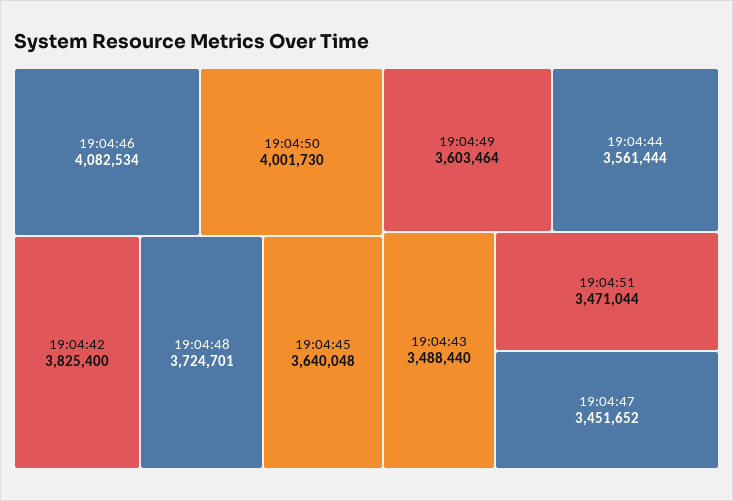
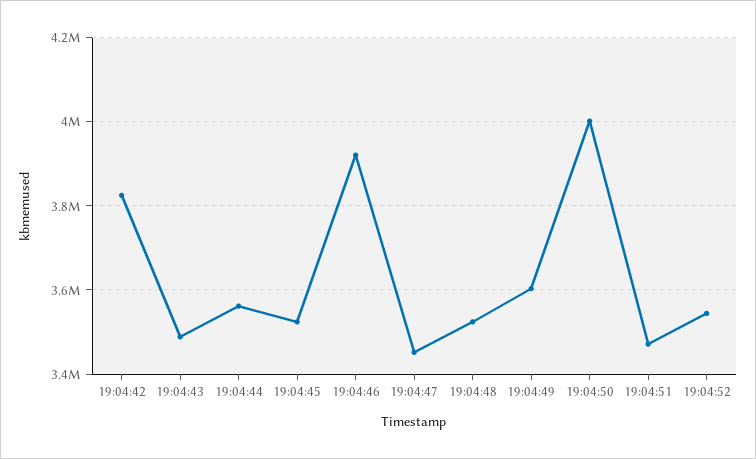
19:04:46: 4082534 -> 3920000
19:04:48: 3724701 -> 3520000
19:04:45: 3640048 -> 3520000
19:04:52: none -> 3540000

